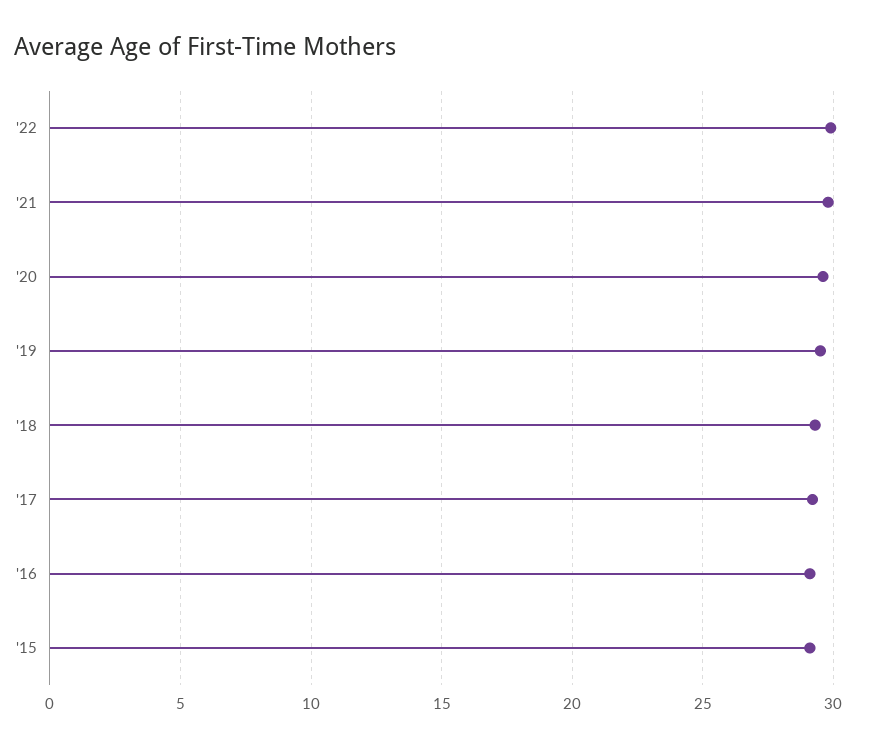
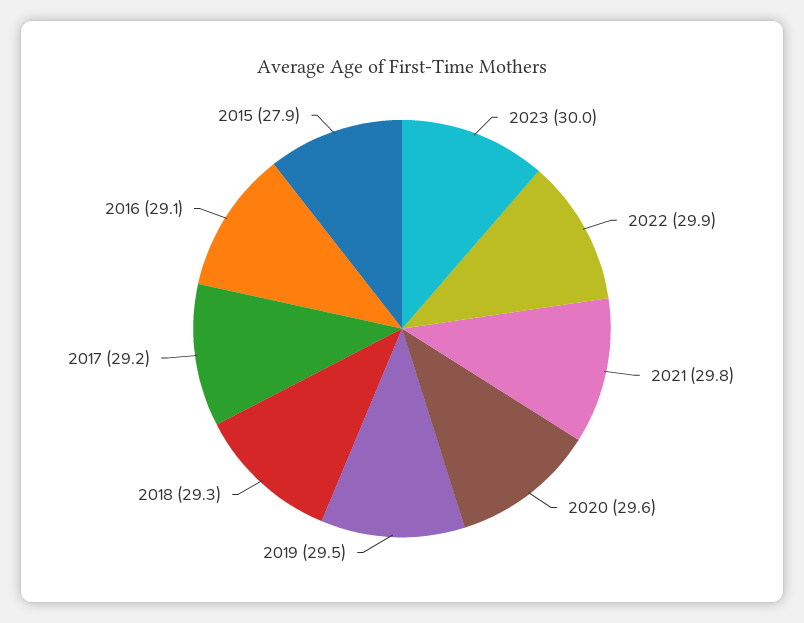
'15: 29 -> 27.9
2023: none -> 30

